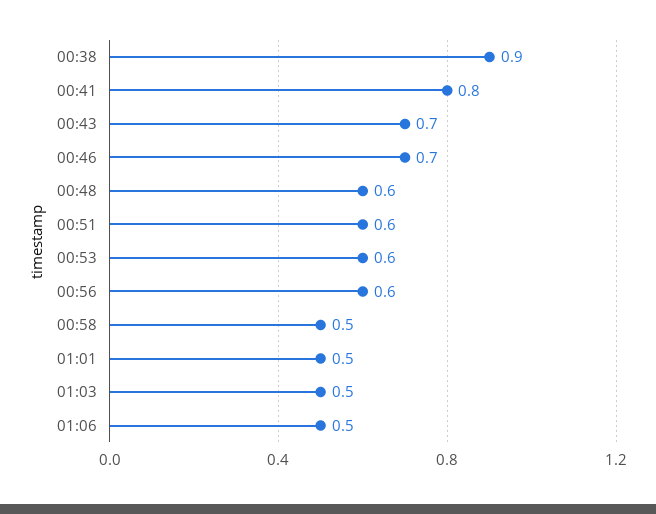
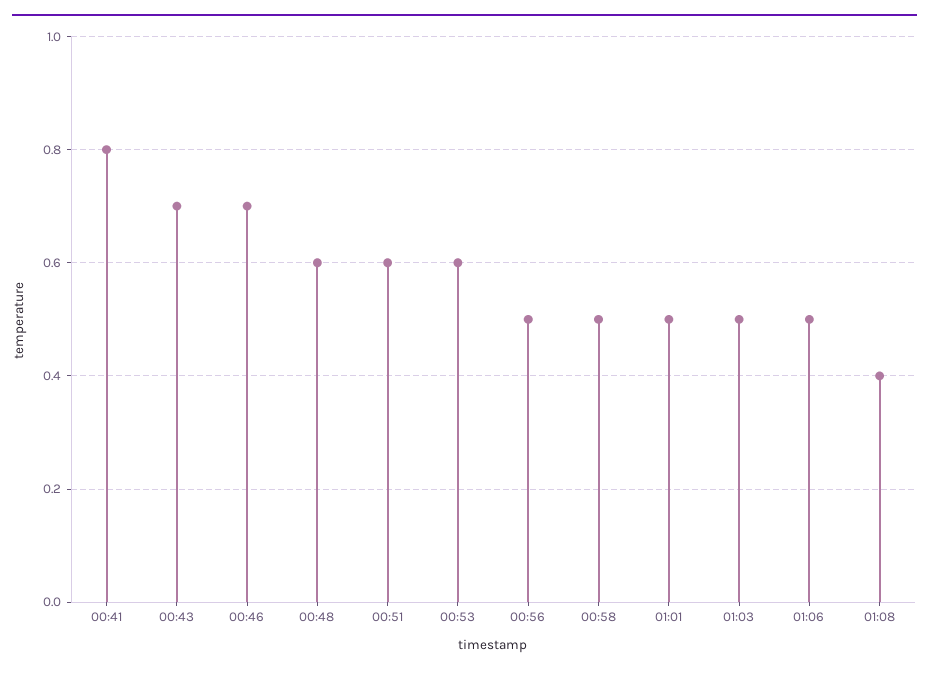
00:38: 0.9 -> none
00:56: 0.6 -> 0.5
01:08: none -> 0.4

